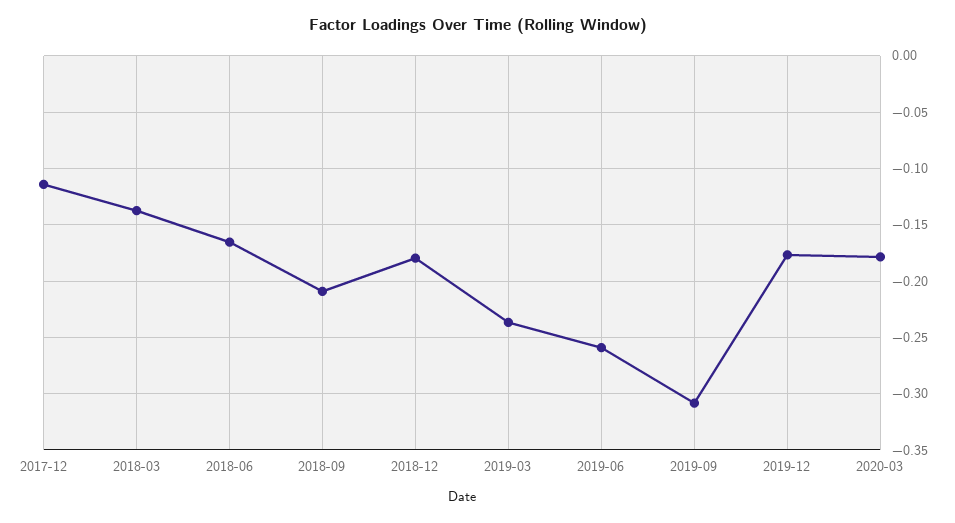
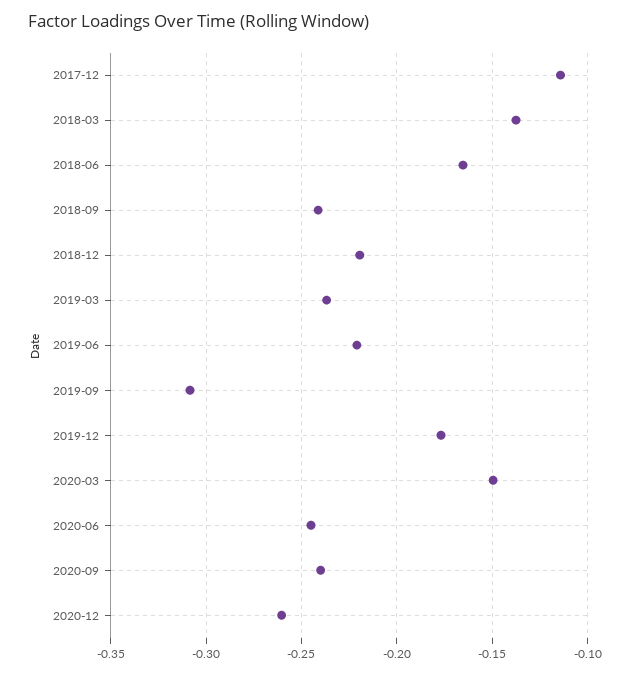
2018-09: -0.21 -> -0.24
2018-12: -0.18 -> -0.22
2019-06: -0.26 -> -0.22
2020-03: -0.18 -> -0.15
2020-06: none -> -0.245
2020-09: none -> -0.24
2020-12: none -> -0.26

